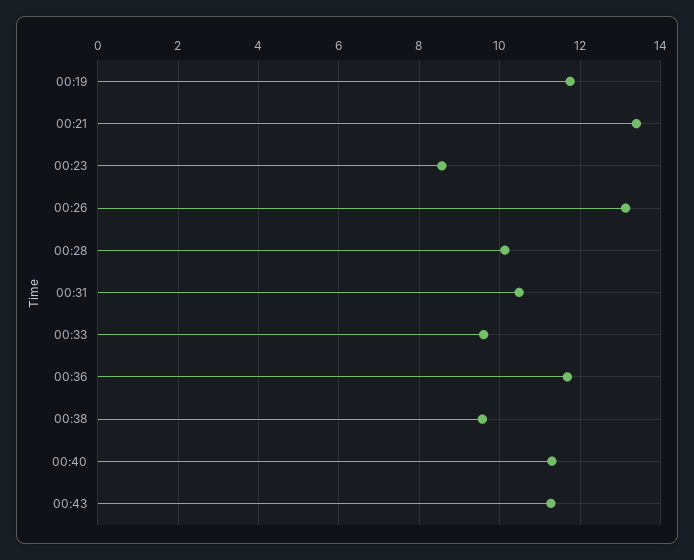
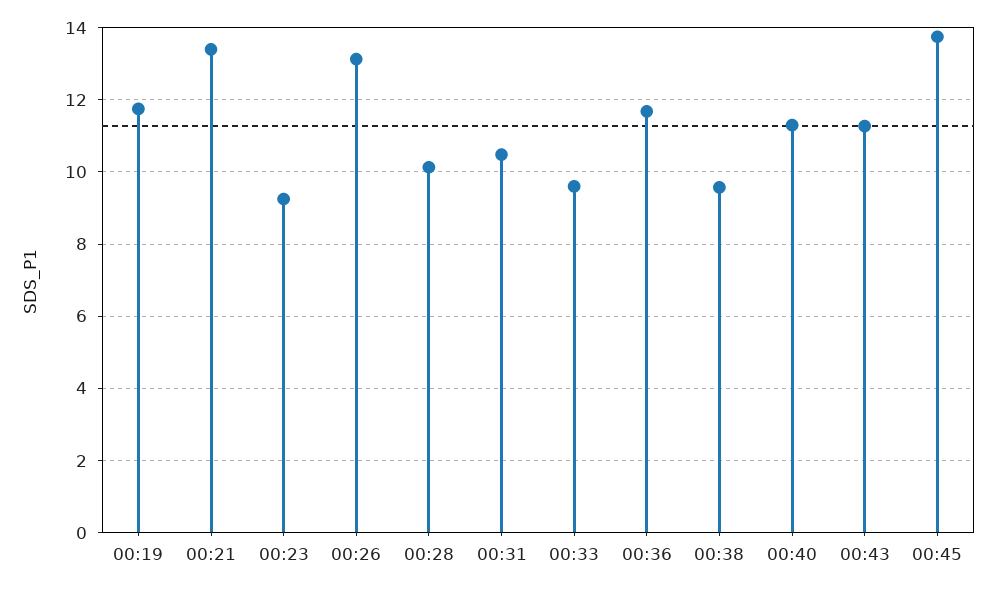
00:23: 8.6 -> 9.2
00:45: none -> 13.8

